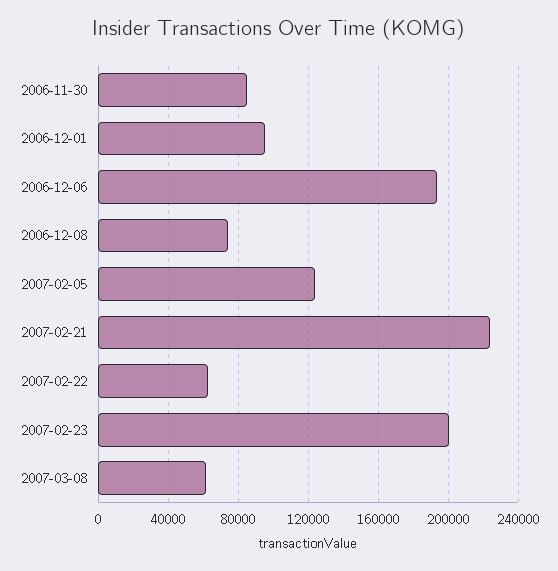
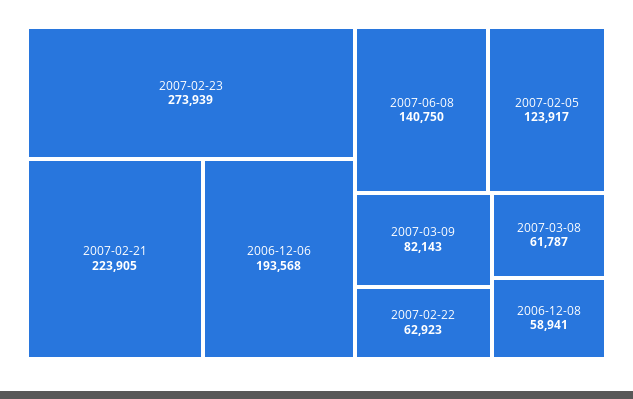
2006-11-30: 85000 -> none
2006-12-01: 95000 -> none
2006-12-08: 75000 -> 58941
2007-02-23: 200000 -> 273939
2007-06-08: none -> 140750
2007-03-09: none -> 82143

